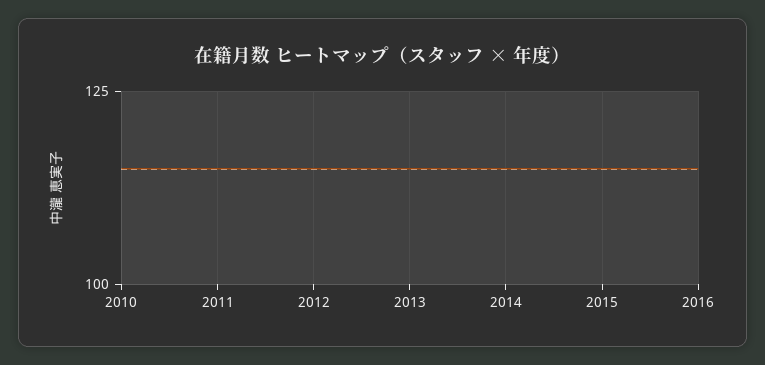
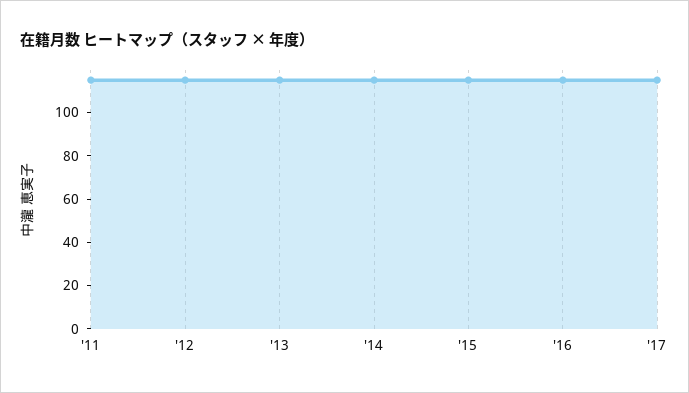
2010: 115 -> none
'17: none -> 115

